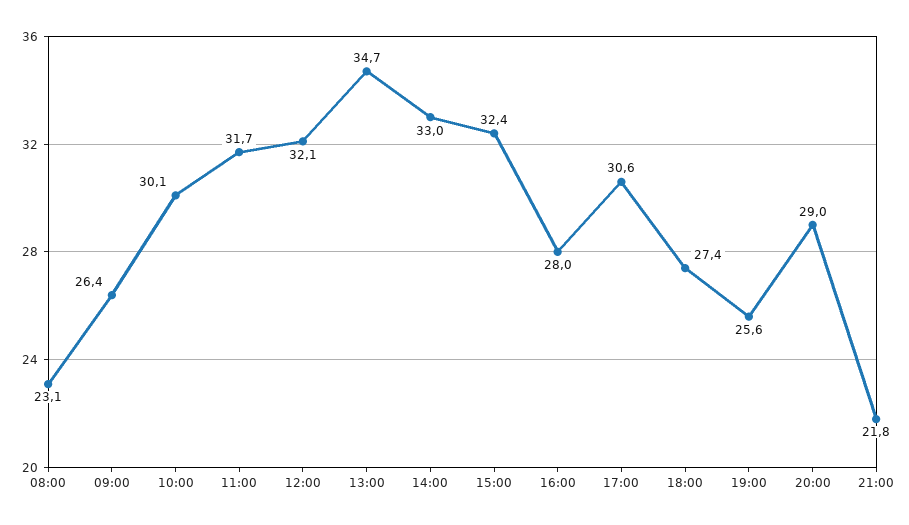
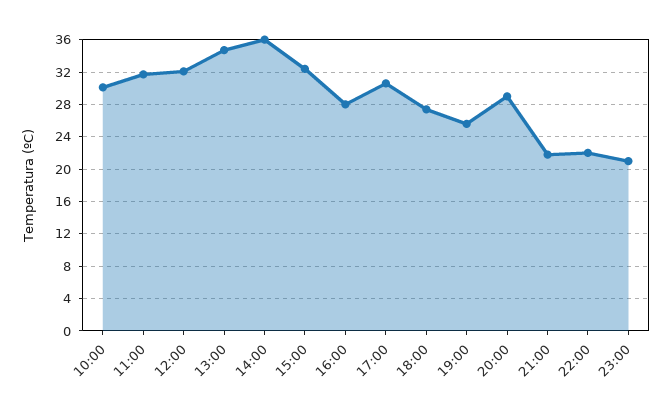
08:00: 23.1 -> none
09:00: 26.4 -> none
14:00: 33 -> 36
22:00: none -> 22
23:00: none -> 21

